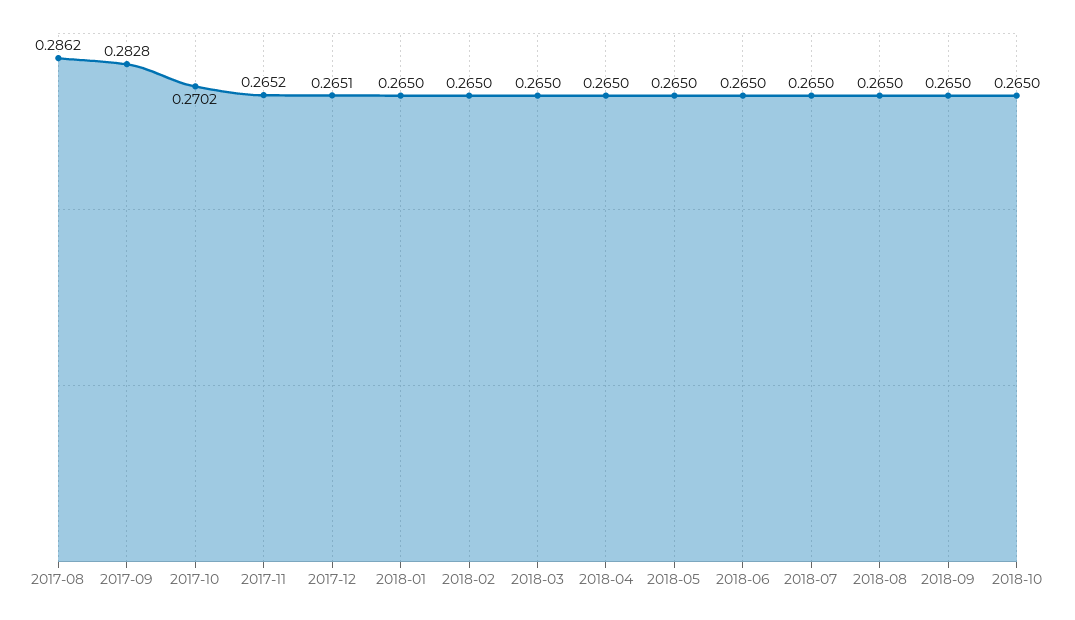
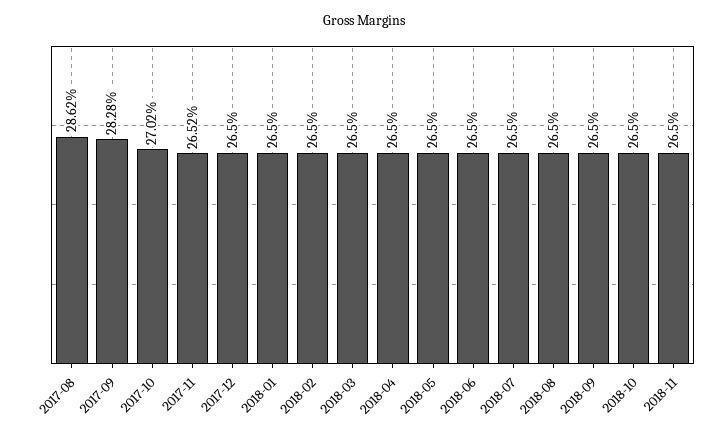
2017-12: 0.2651 -> 0.265
2018-11: none -> 0.265

